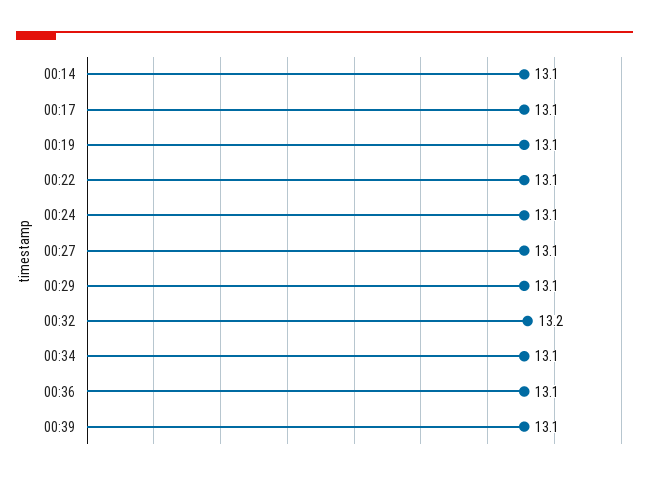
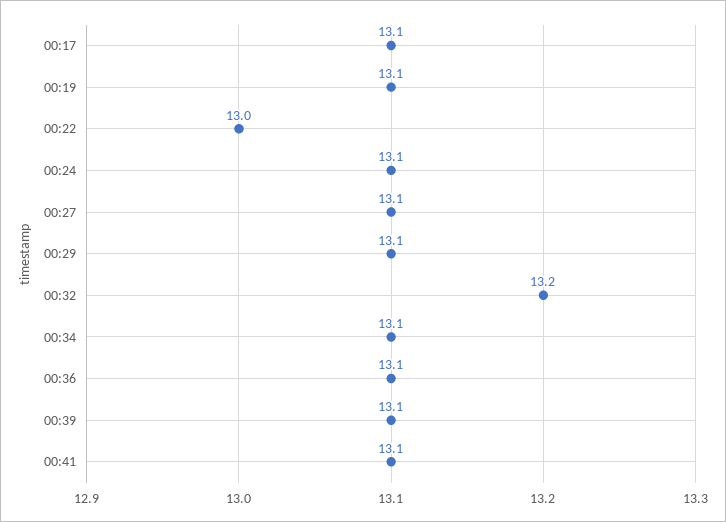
00:14: 13.1 -> none
00:22: 13.1 -> 13
00:41: none -> 13.1

